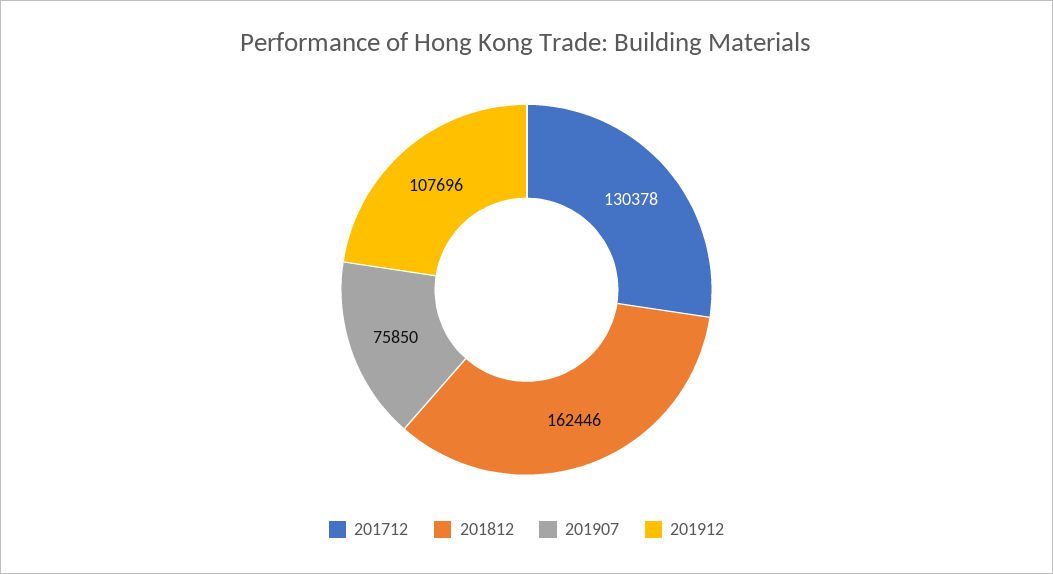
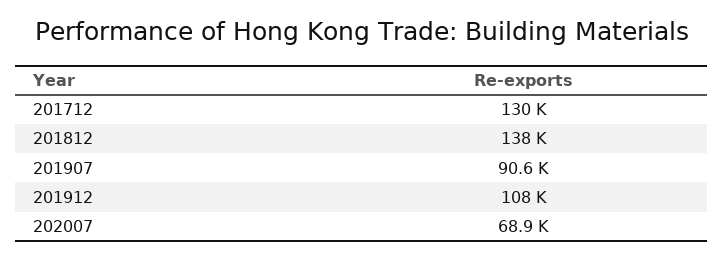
201812: 162446 -> 138000
201907: 75850 -> 90600
202007: none -> 68900

